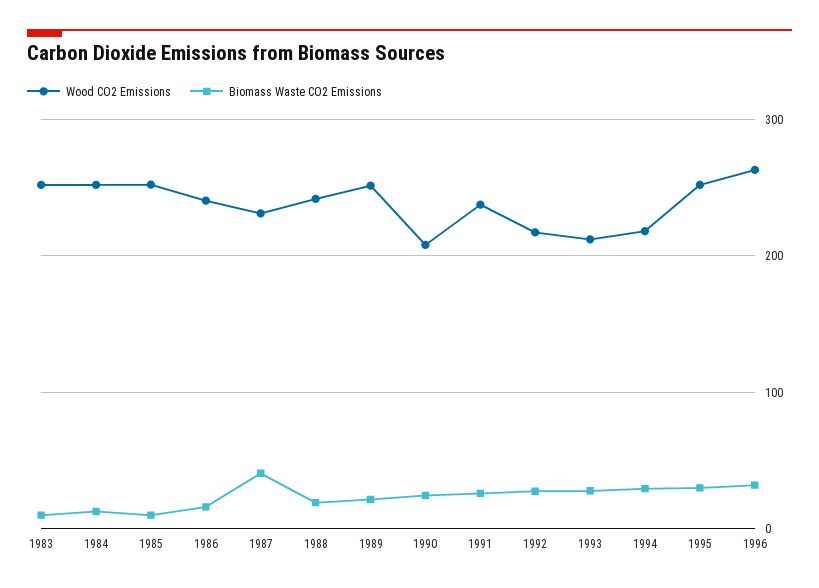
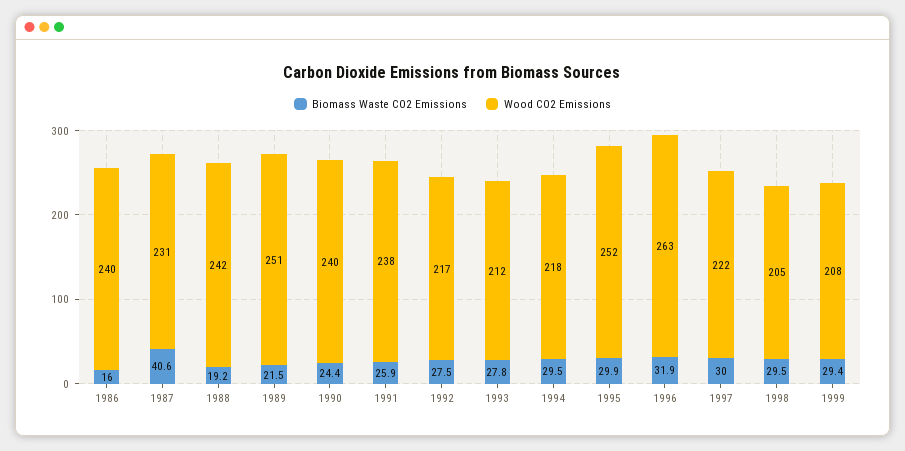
Wood CO2 Emissions, 1983: 250 -> none
Biomass Waste CO2 Emissions, 1983: 10 -> none
Wood CO2 Emissions, 1984: 250 -> none
Biomass Waste CO2 Emissions, 1984: 10 -> none
Wood CO2 Emissions, 1985: 250 -> none
Biomass Waste CO2 Emissions, 1985: 10 -> none
Wood CO2 Emissions, 1990: 210 -> 240
Biomass Waste CO2 Emissions, 1997: none -> 30
Wood CO2 Emissions, 1997: none -> 222
Biomass Waste CO2 Emissions, 1998: none -> 29.5
Wood CO2 Emissions, 1998: none -> 205
Biomass Waste CO2 Emissions, 1999: none -> 29.4
Wood CO2 Emissions, 1999: none -> 208

